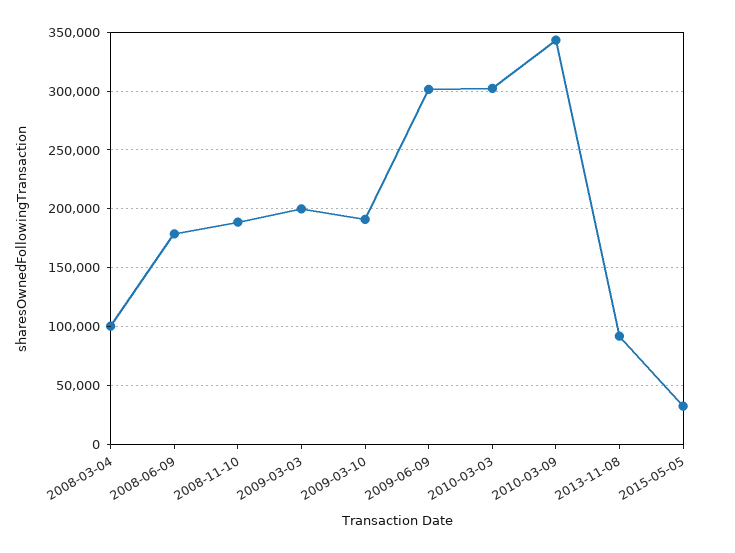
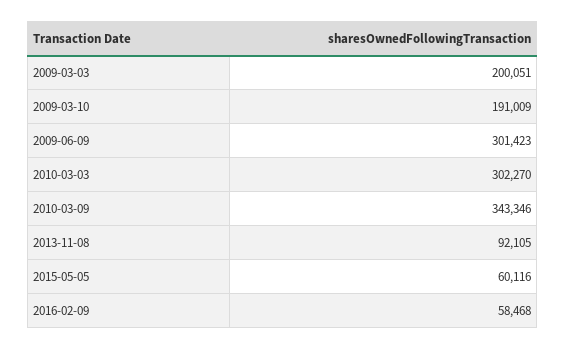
2008-03-04: 100000 -> none
2008-06-09: 180000 -> none
2008-11-10: 190000 -> none
2015-05-05: 30000 -> 60116
2016-02-09: none -> 58468

